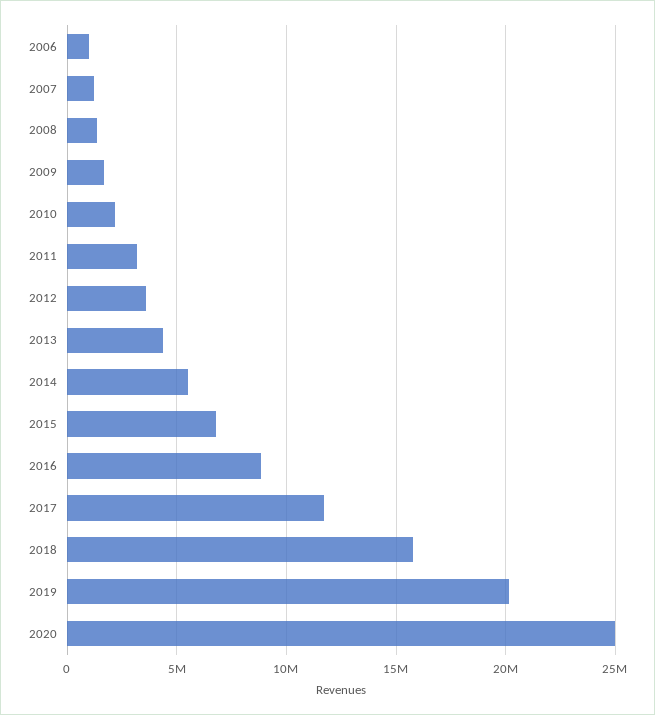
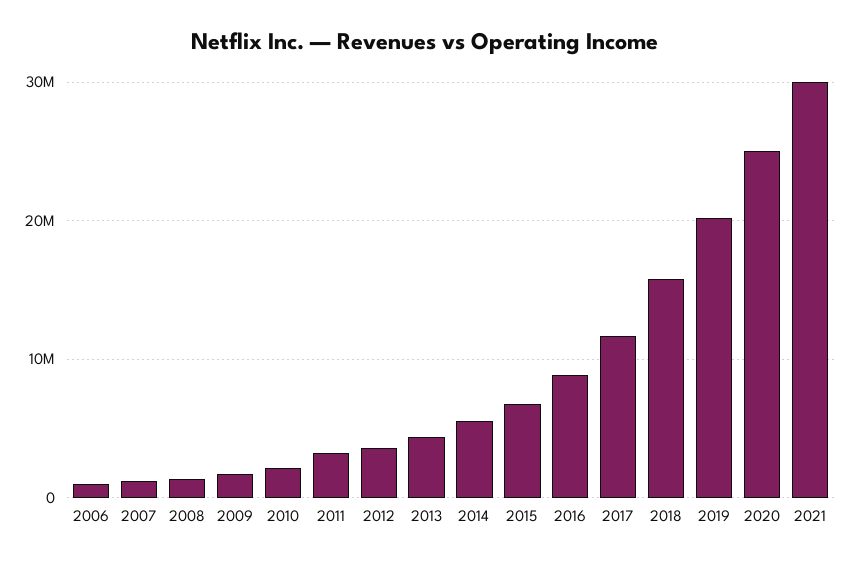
2021: none -> 30000000

